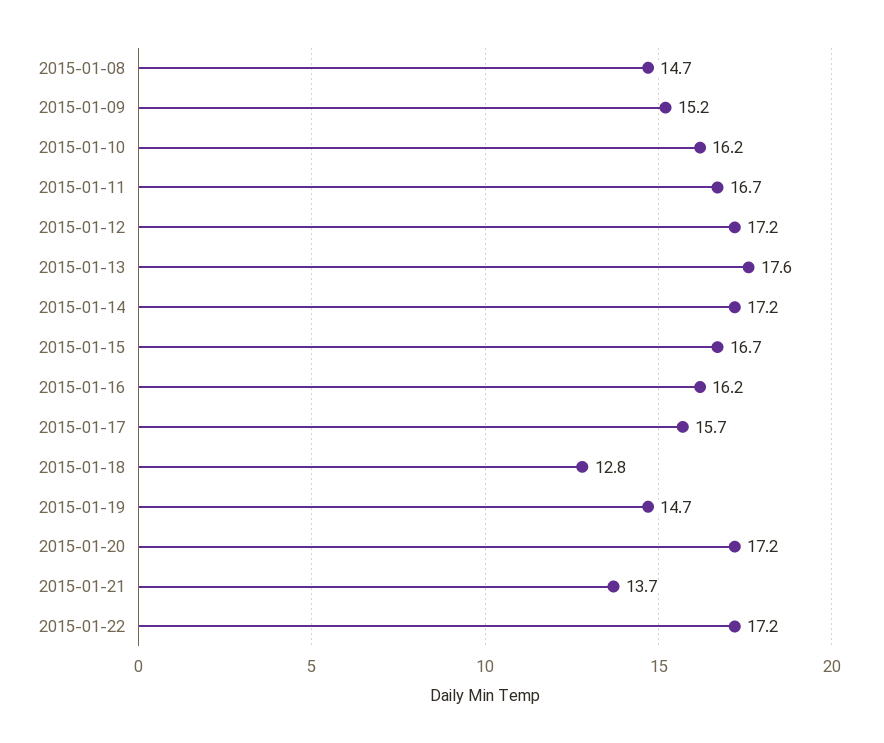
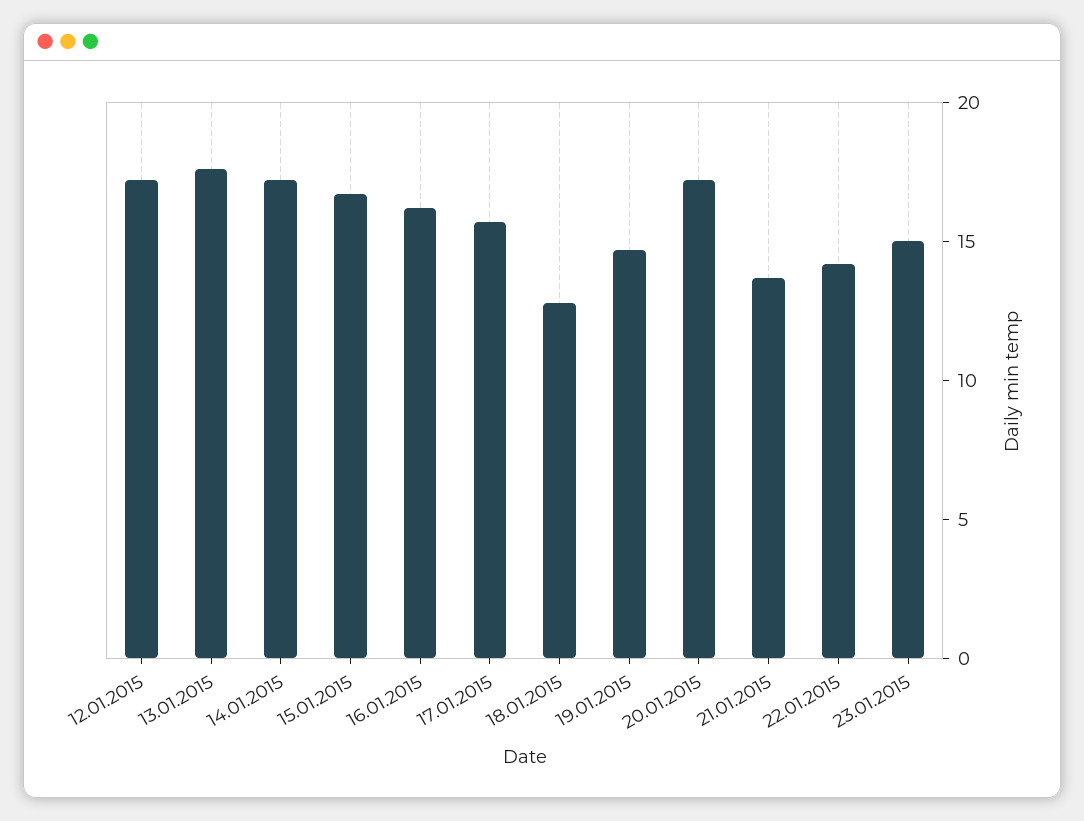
2015-01-08: 14.7 -> none
2015-01-09: 15.2 -> none
2015-01-10: 16.2 -> none
2015-01-11: 16.7 -> none
2015-01-22: 17.2 -> 14
23.01.2015: none -> 15

